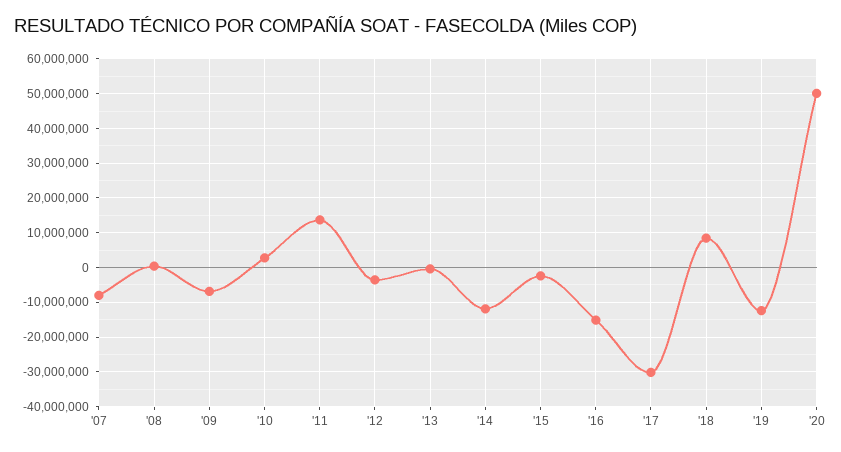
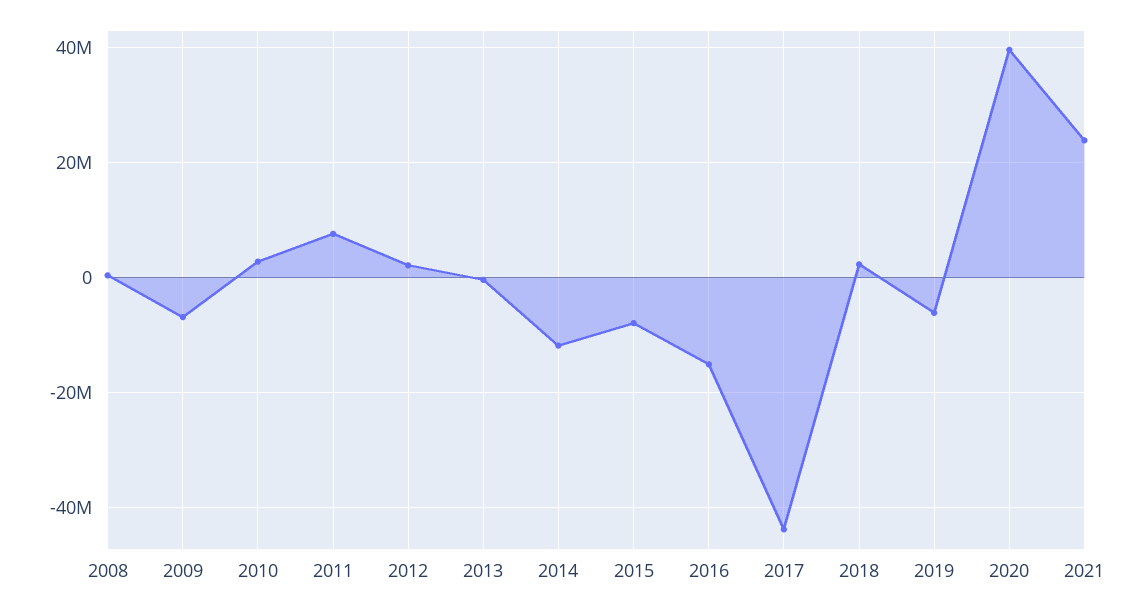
'07: -8000000 -> none
'11: 14000000 -> 8000000
'12: -4000000 -> 2000000
'15: -2000000 -> -8000000
'17: -30000000 -> -44000000
'18: 8000000 -> 2000000
'19: -12000000 -> -6000000
'20: 50000000 -> 40000000
2021: none -> 24000000

